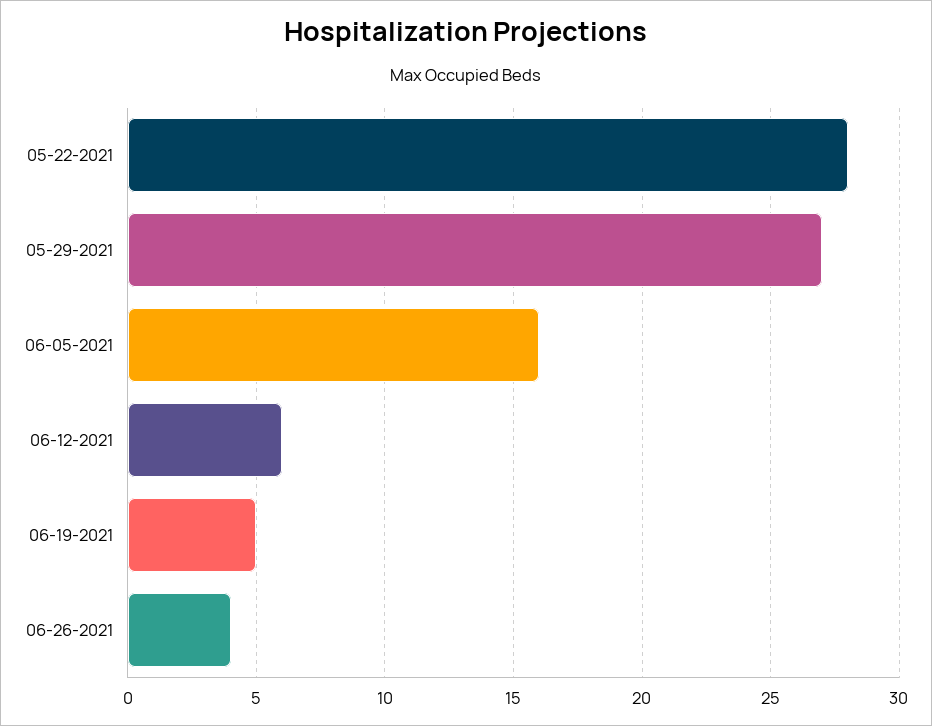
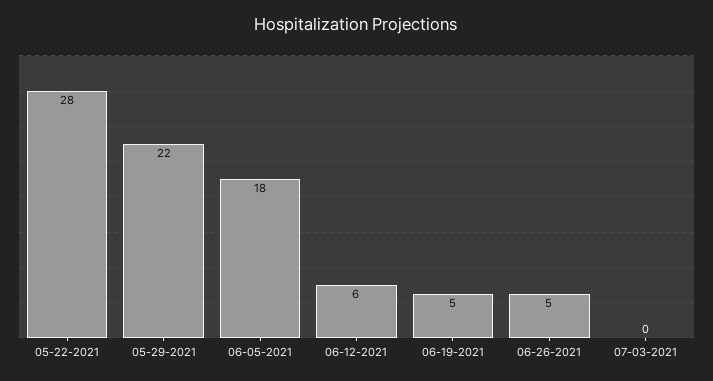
05-29-2021: 27 -> 22
06-05-2021: 16 -> 18
06-26-2021: 4 -> 5
07-03-2021: none -> 0

